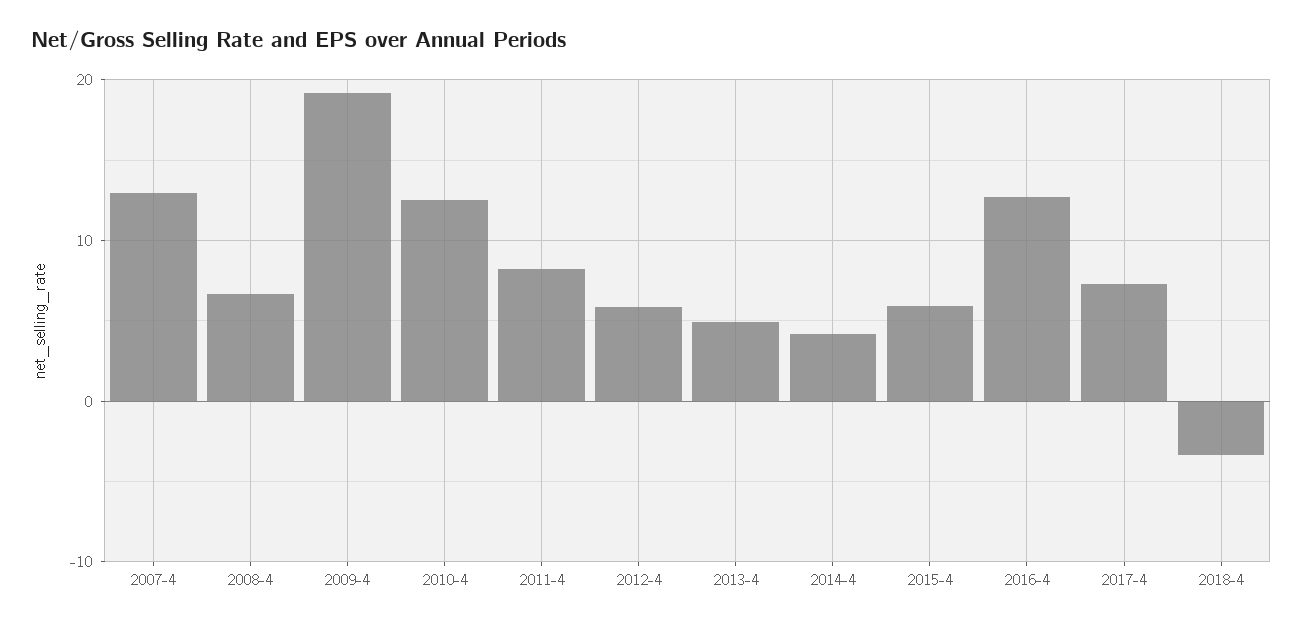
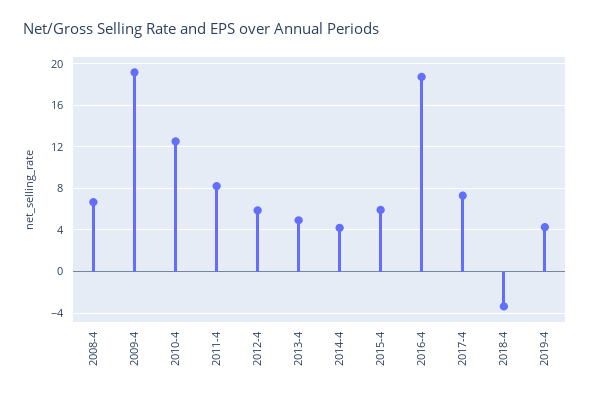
2007-4: 13 -> none
2016-4: 13 -> 19
2019-4: none -> 4

